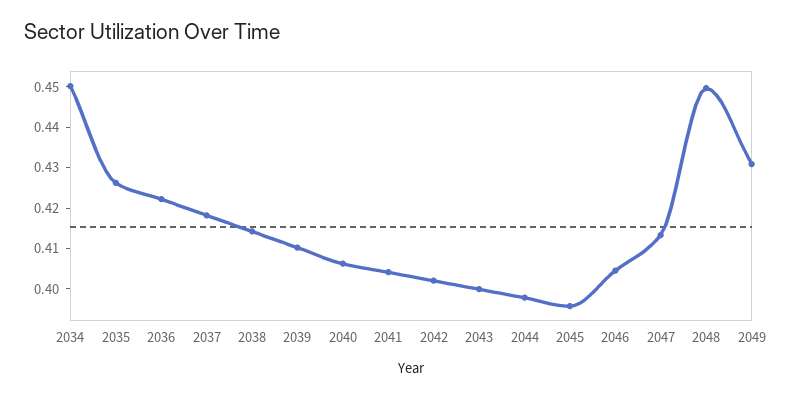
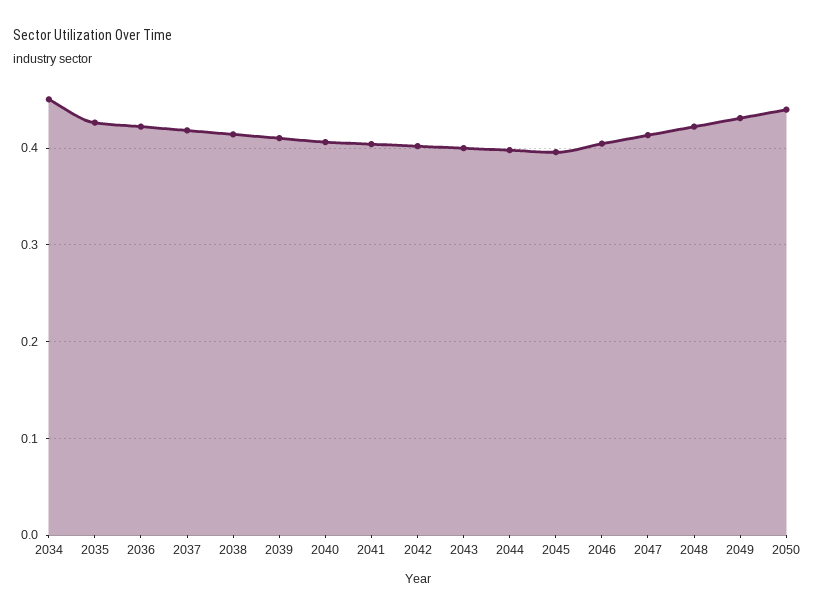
2048: 0.45 -> 0.42
2050: none -> 0.44

